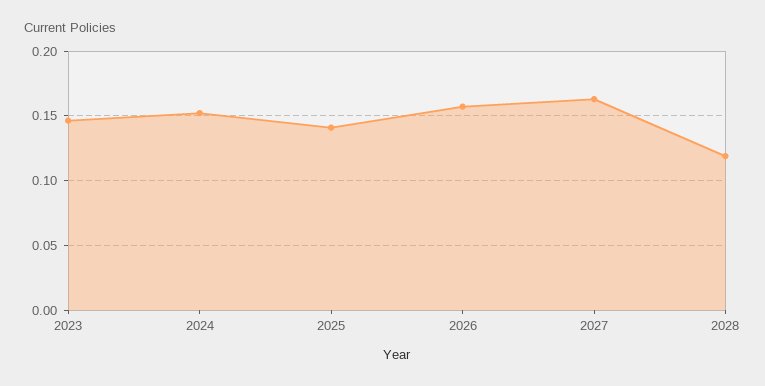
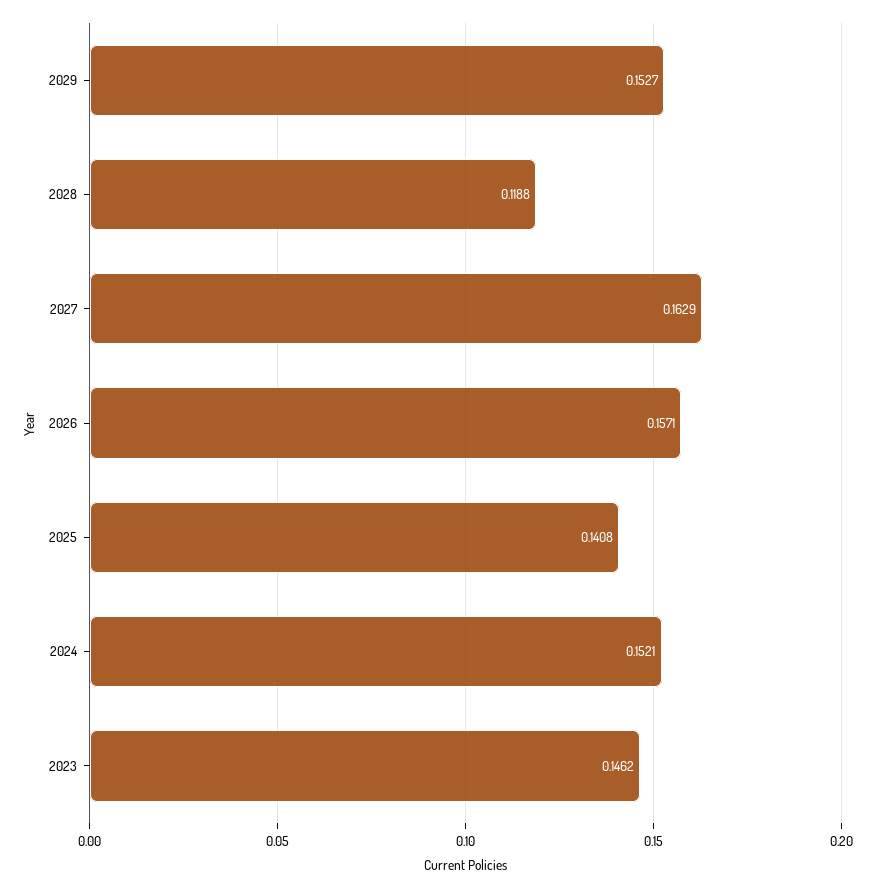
2029: none -> 0.1527

